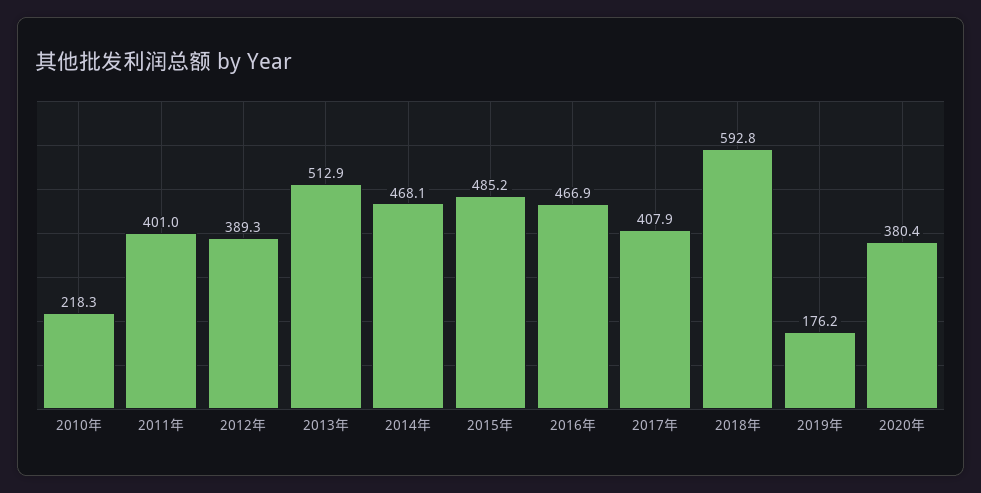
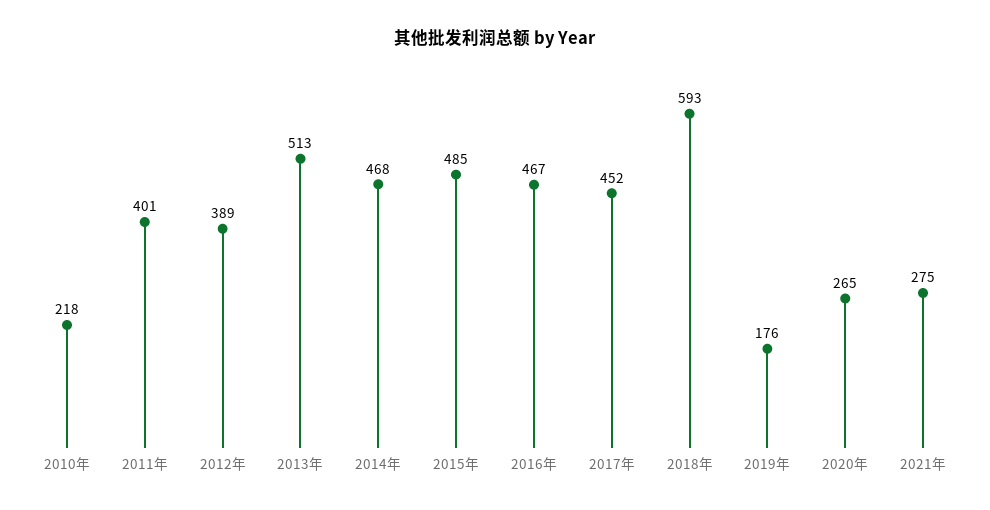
2017年: 407.9 -> 452
2020年: 380.4 -> 265
2021年: none -> 275

